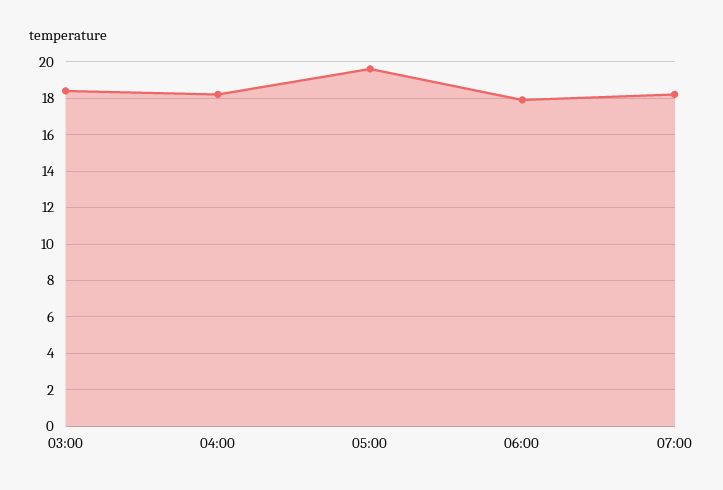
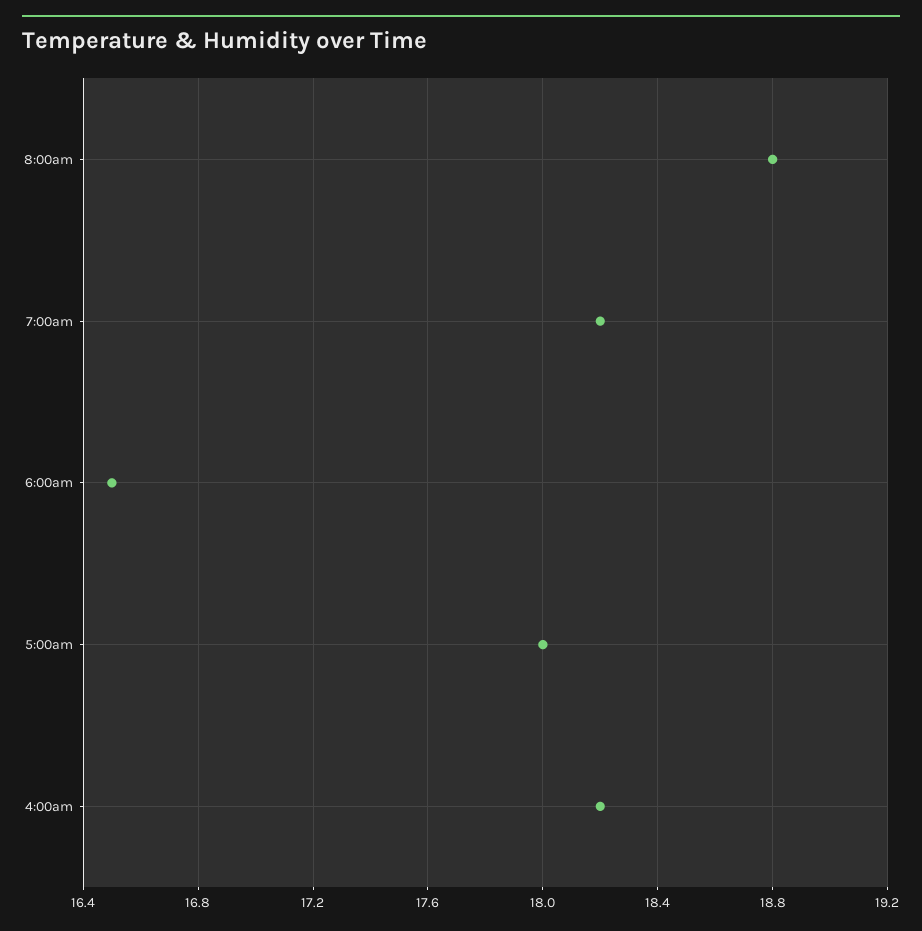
03:00: 18.5 -> none
05:00: 19.5 -> 18
06:00: 18 -> 16.5
8:00am: none -> 18.8

